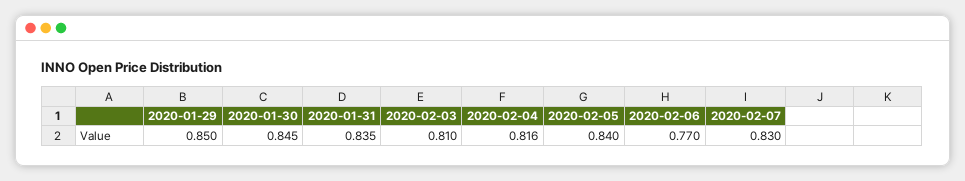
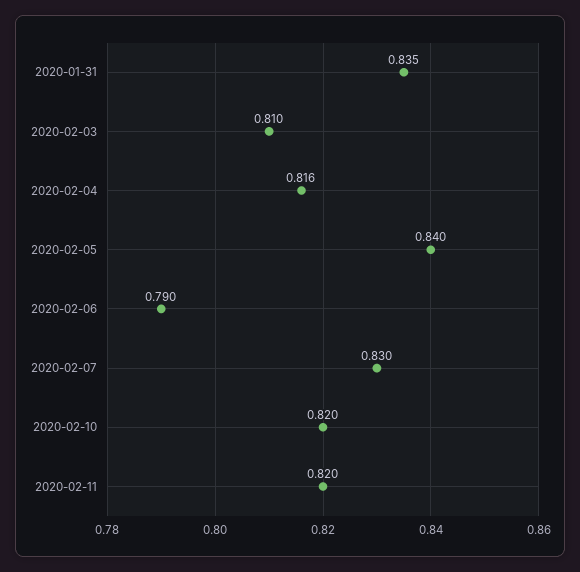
2020-01-29: 0.85 -> none
2020-01-30: 0.845 -> none
2020-02-06: 0.77 -> 0.79
2020-02-10: none -> 0.82
2020-02-11: none -> 0.82

